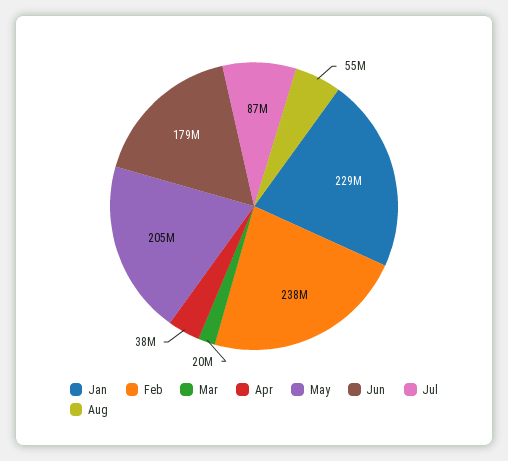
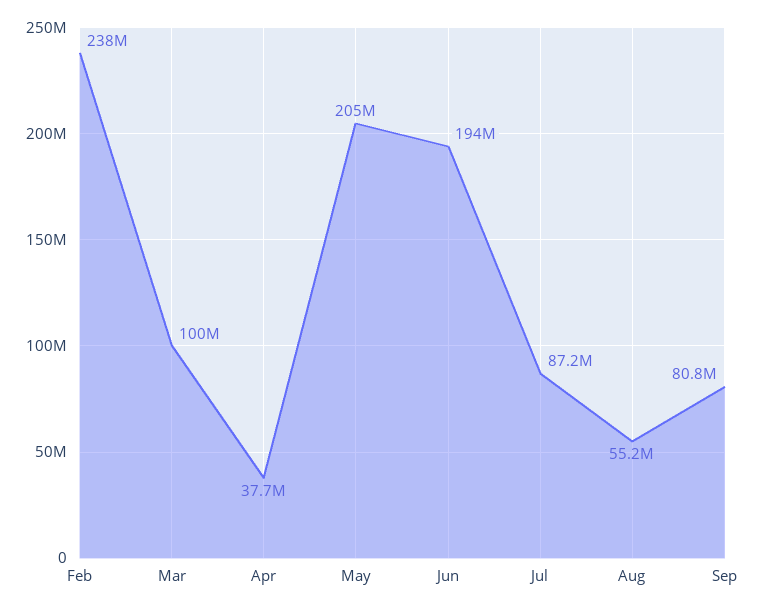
Jan: 229000000 -> none
Mar: 20000000 -> 100000000
Jun: 179000000 -> 194000000
Sep: none -> 80800000

